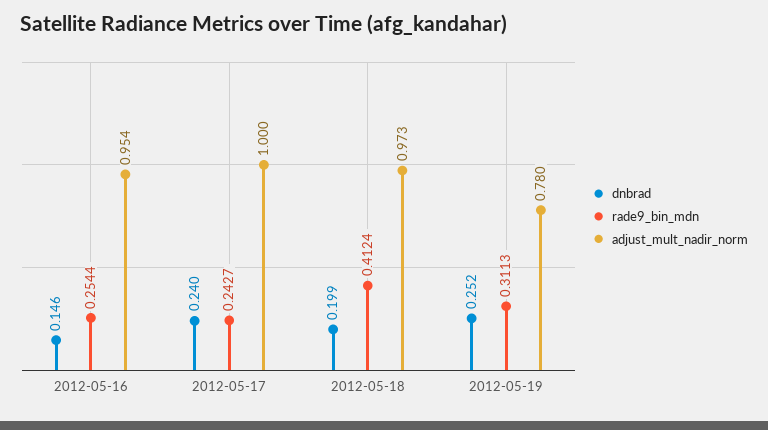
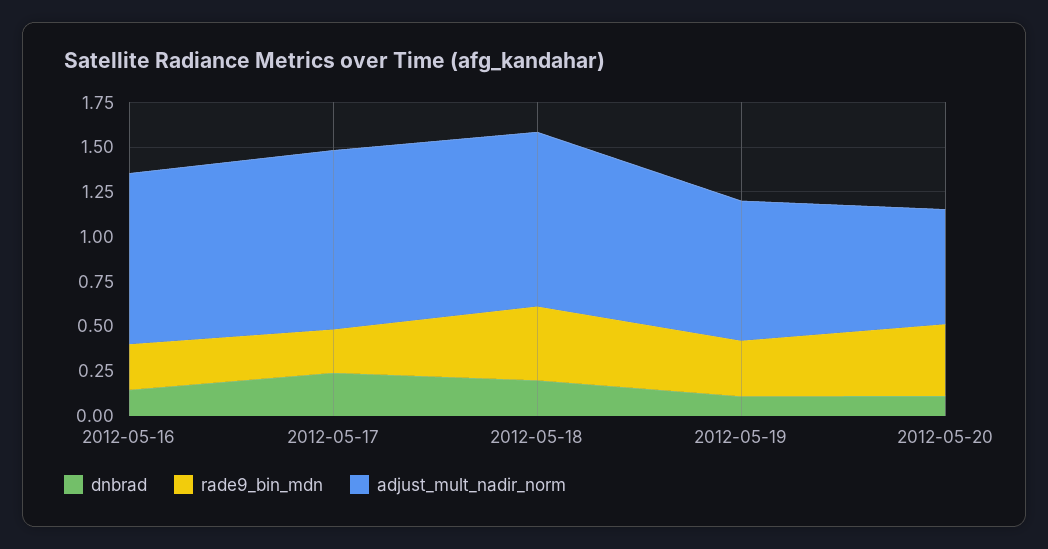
dnbrad, 2012-05-19: 0.252 -> 0.1
dnbrad, 2012-05-20: none -> 0.1
rade9_bin_mdn, 2012-05-20: none -> 0.4
adjust_mult_nadir_norm, 2012-05-20: none -> 0.65

